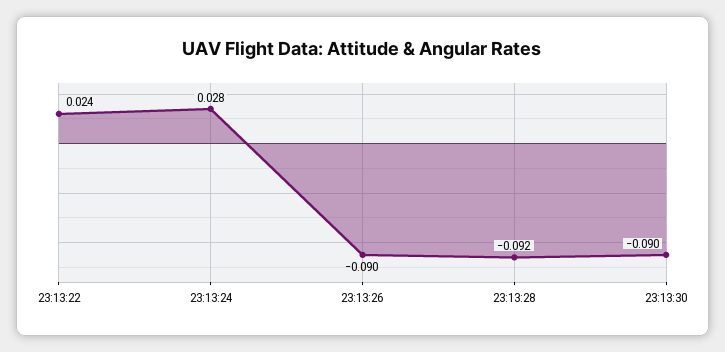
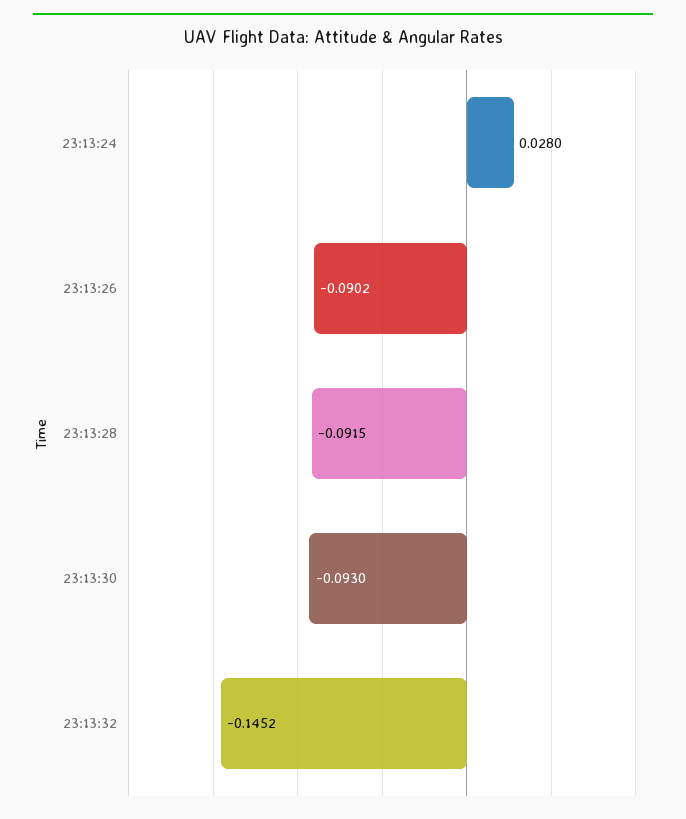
23:13:22: 0.024 -> none
23:13:30: -0.09 -> -0.093
23:13:32: none -> -0.1452

